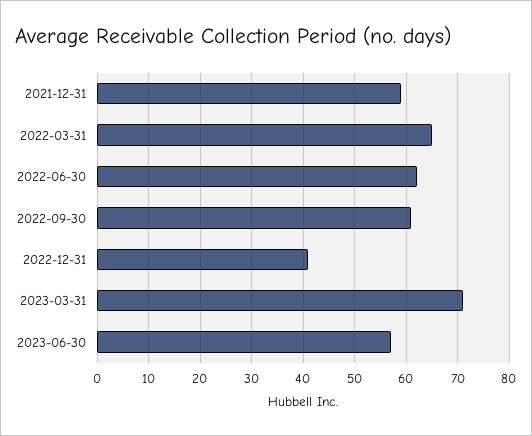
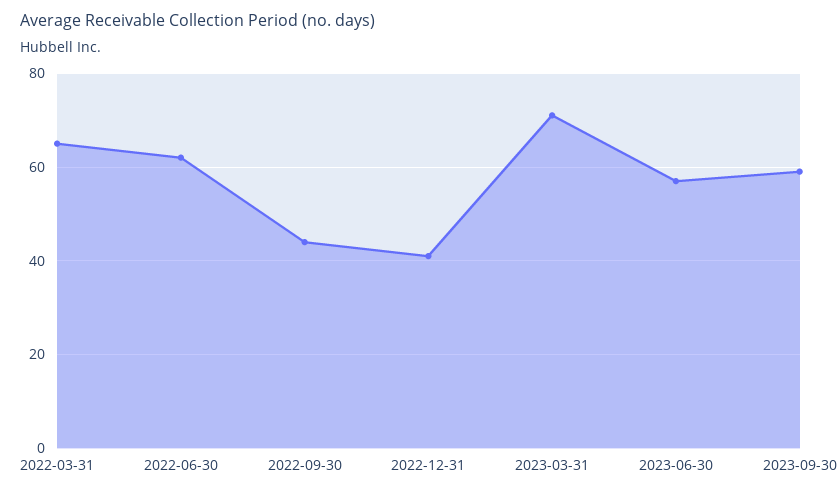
2021-12-31: 60 -> none
2022-09-30: 60 -> 45
2023-09-30: none -> 60

